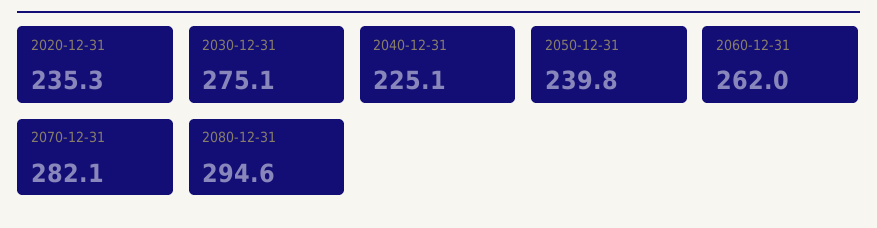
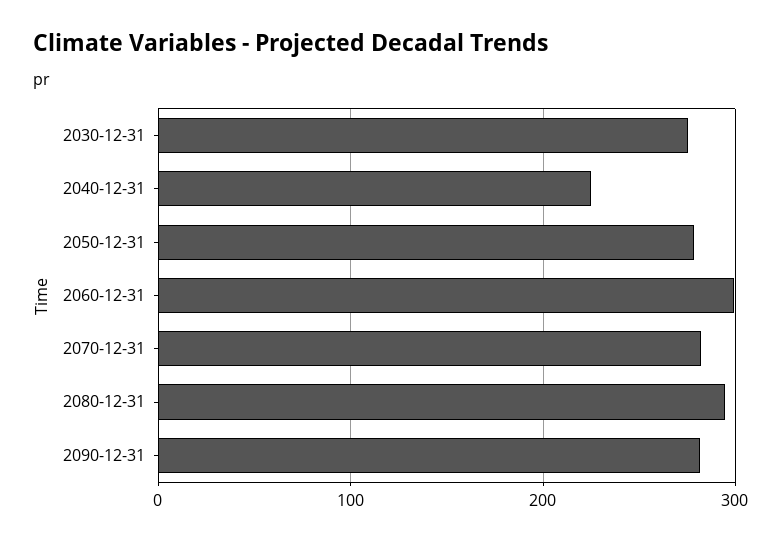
2020-12-31: 235.3 -> none
2050-12-31: 239.8 -> 280
2060-12-31: 262 -> 300
2090-12-31: none -> 280

